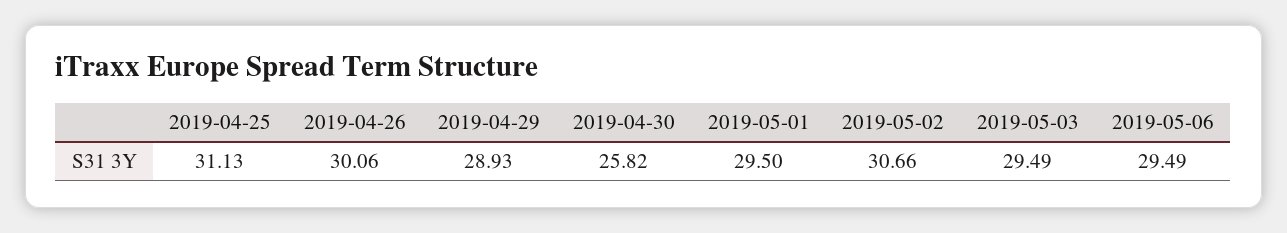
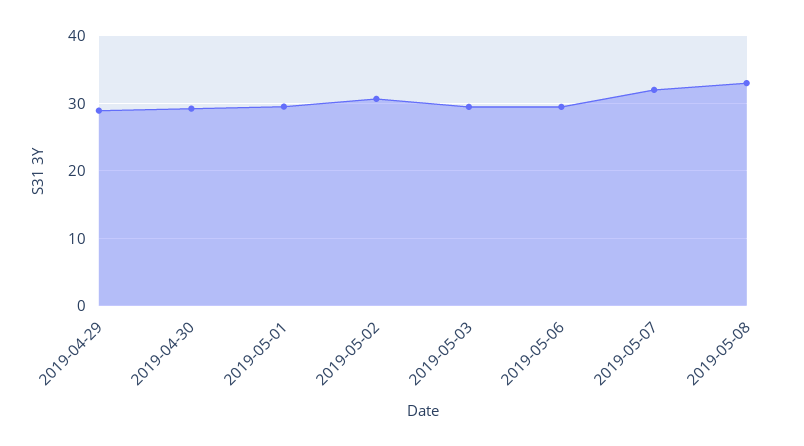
2019-04-25: 31.13 -> none
2019-04-26: 30.06 -> none
2019-04-30: 25.82 -> 29
2019-05-07: none -> 32
2019-05-08: none -> 33

